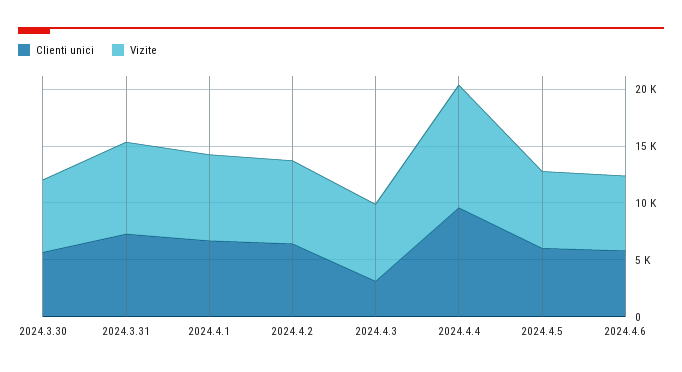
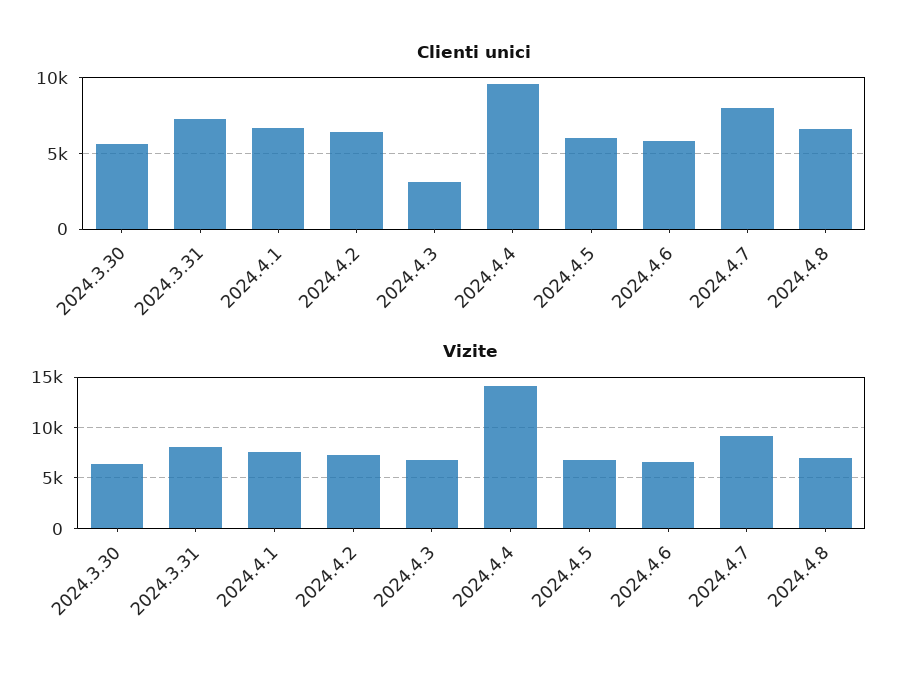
Vizite, 2024.4.4: 11000 -> 14000
Clienti unici, 2024.4.7: none -> 8000
Clienti unici, 2024.4.8: none -> 6500
Vizite, 2024.4.7: none -> 9000
Vizite, 2024.4.8: none -> 7000

